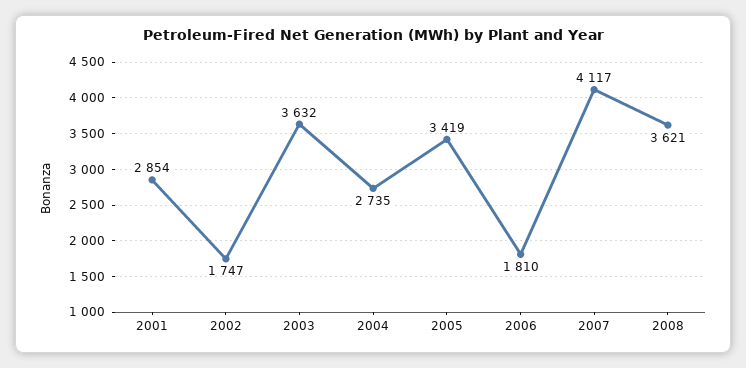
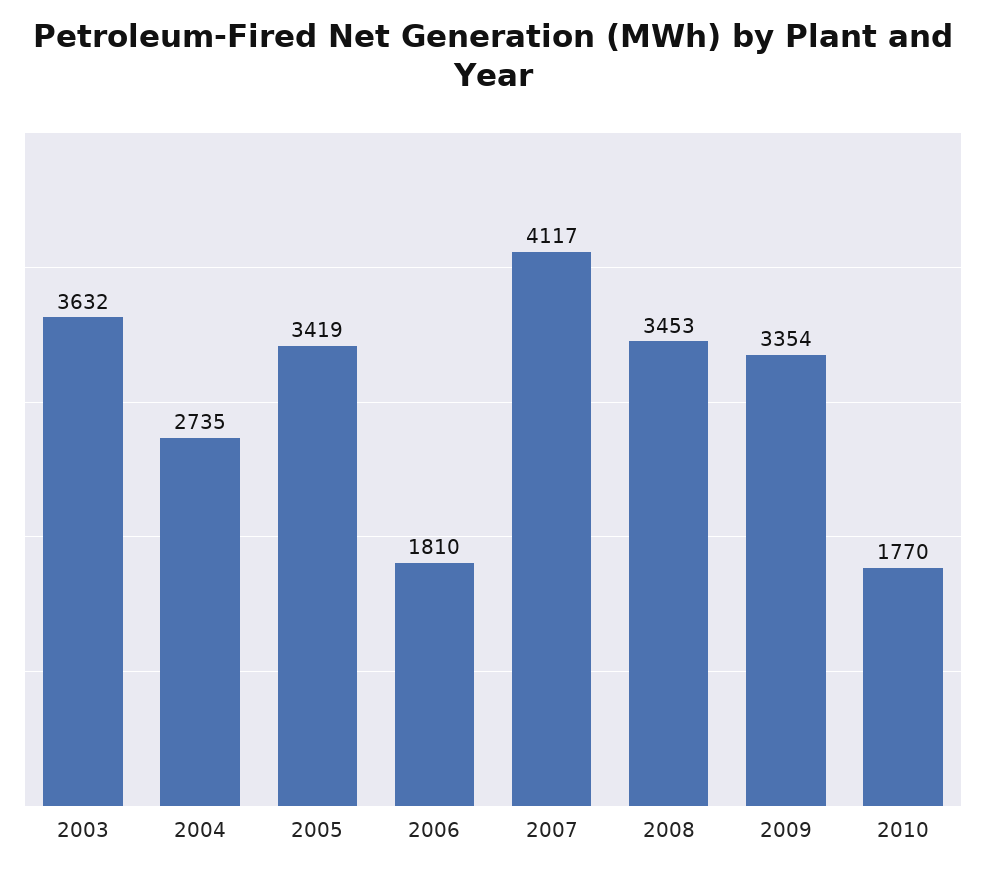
2001: 2854 -> none
2002: 1747 -> none
2008: 3621 -> 3453
2009: none -> 3354
2010: none -> 1770

